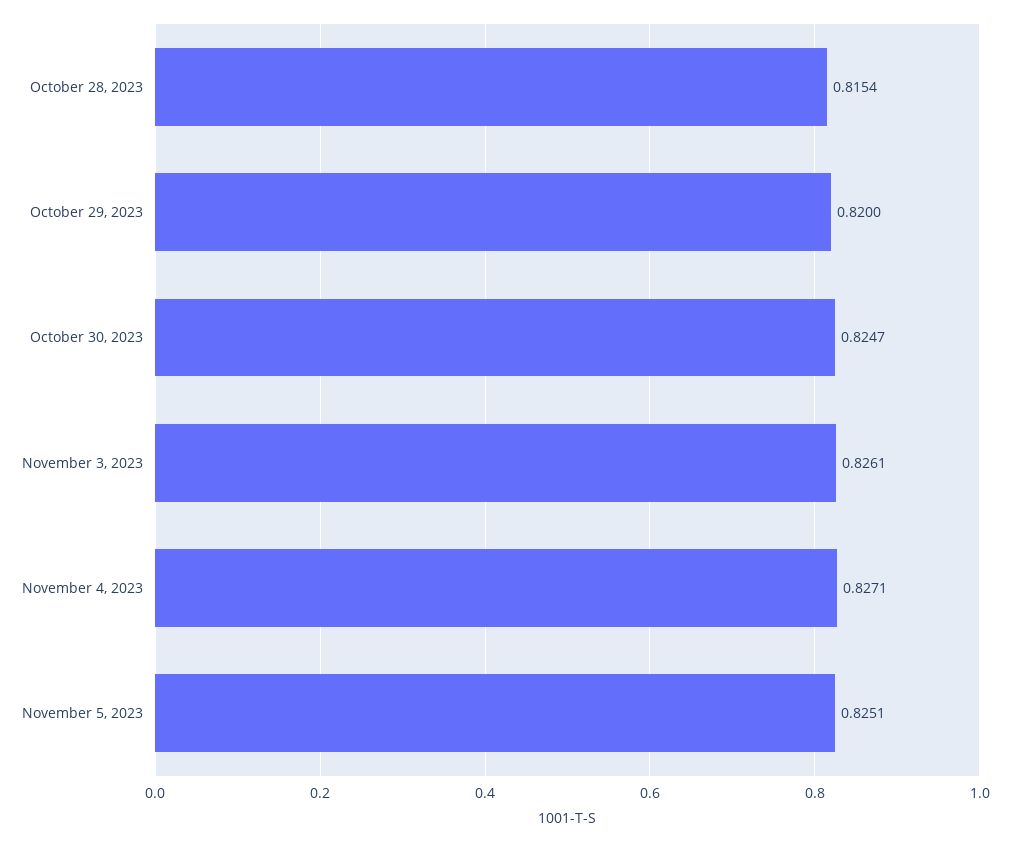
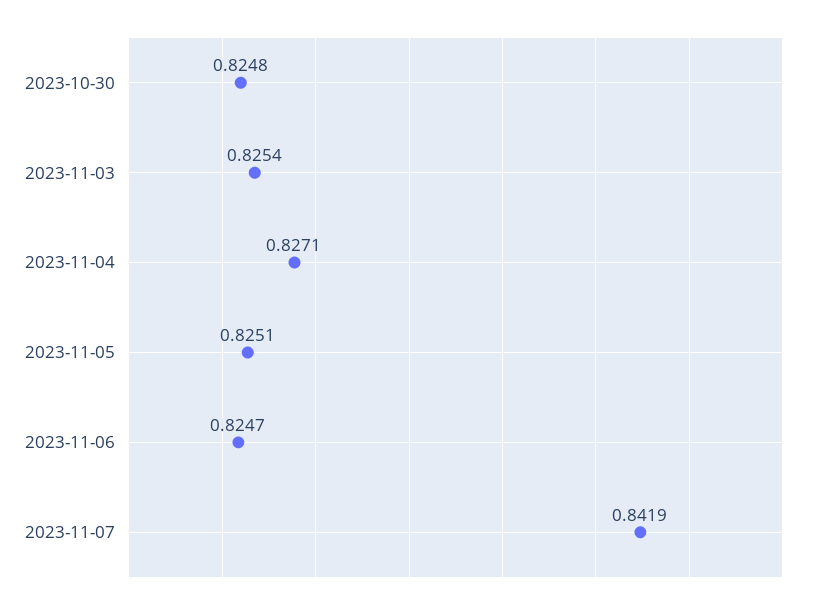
October 28, 2023: 0.8154 -> none
October 29, 2023: 0.82 -> none
October 30, 2023: 0.8247 -> 0.8248
November 3, 2023: 0.8261 -> 0.8254
2023-11-06: none -> 0.8247
2023-11-07: none -> 0.8419

